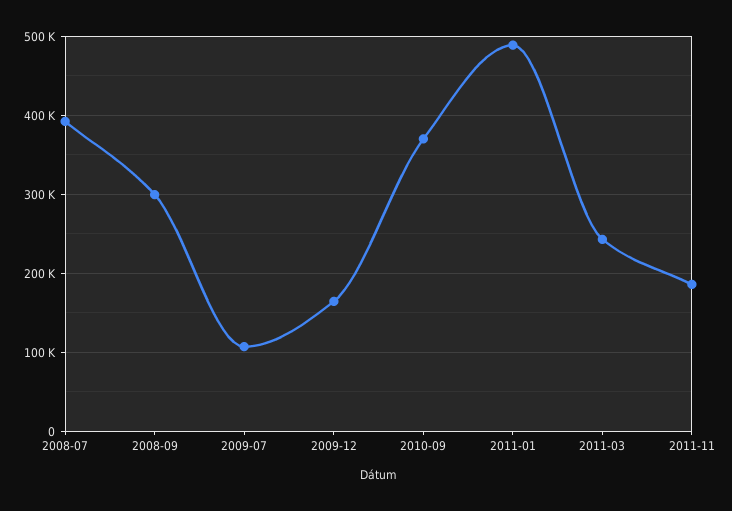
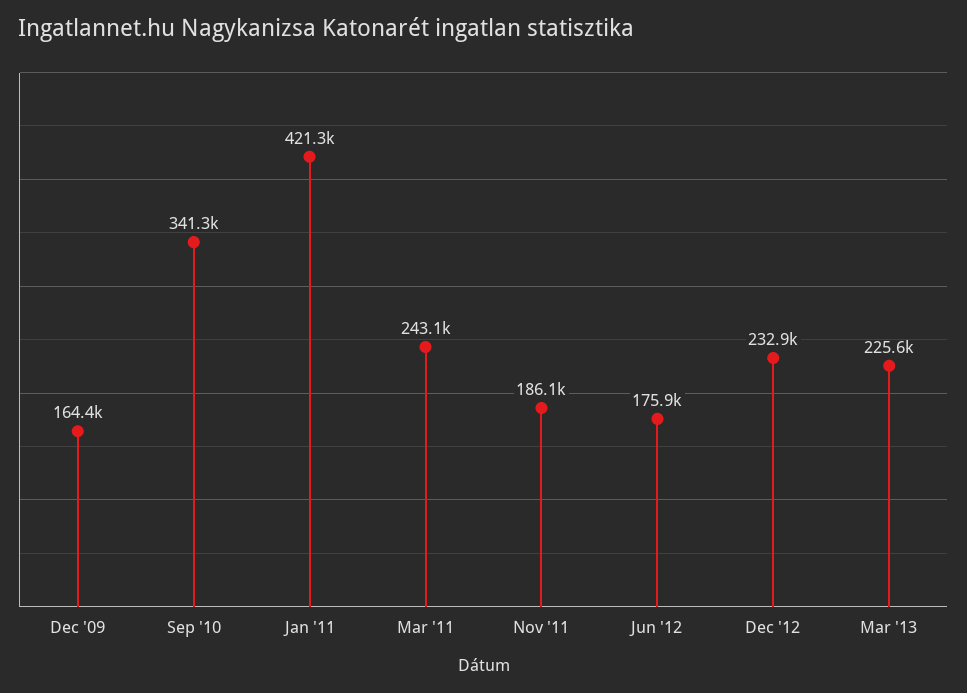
2008-07: 390000 -> none
2008-09: 300000 -> none
2009-07: 110000 -> none
2010-09: 370000 -> 341300
2011-01: 490000 -> 421300
Jun '12: none -> 175900
Dec '12: none -> 232900
Mar '13: none -> 225600

